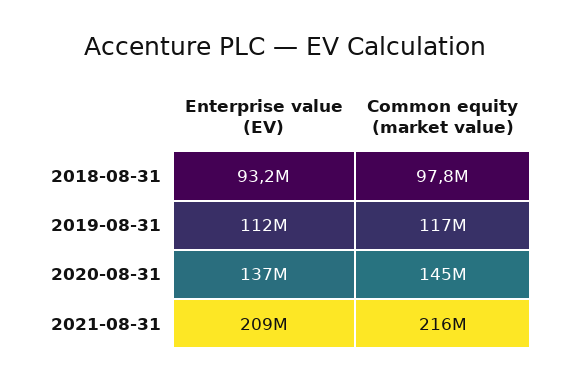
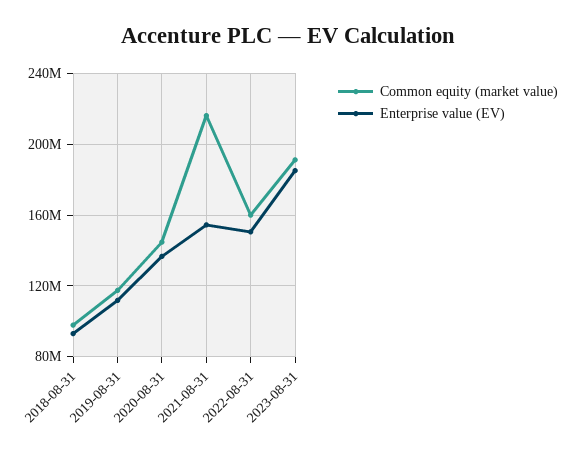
Enterprise value (EV), 2021-08-31: 209000000 -> 155000000
Common equity (market value), 2022-08-31: none -> 160000000
Enterprise value (EV), 2022-08-31: none -> 150000000
Common equity (market value), 2023-08-31: none -> 190000000
Enterprise value (EV), 2023-08-31: none -> 185000000

